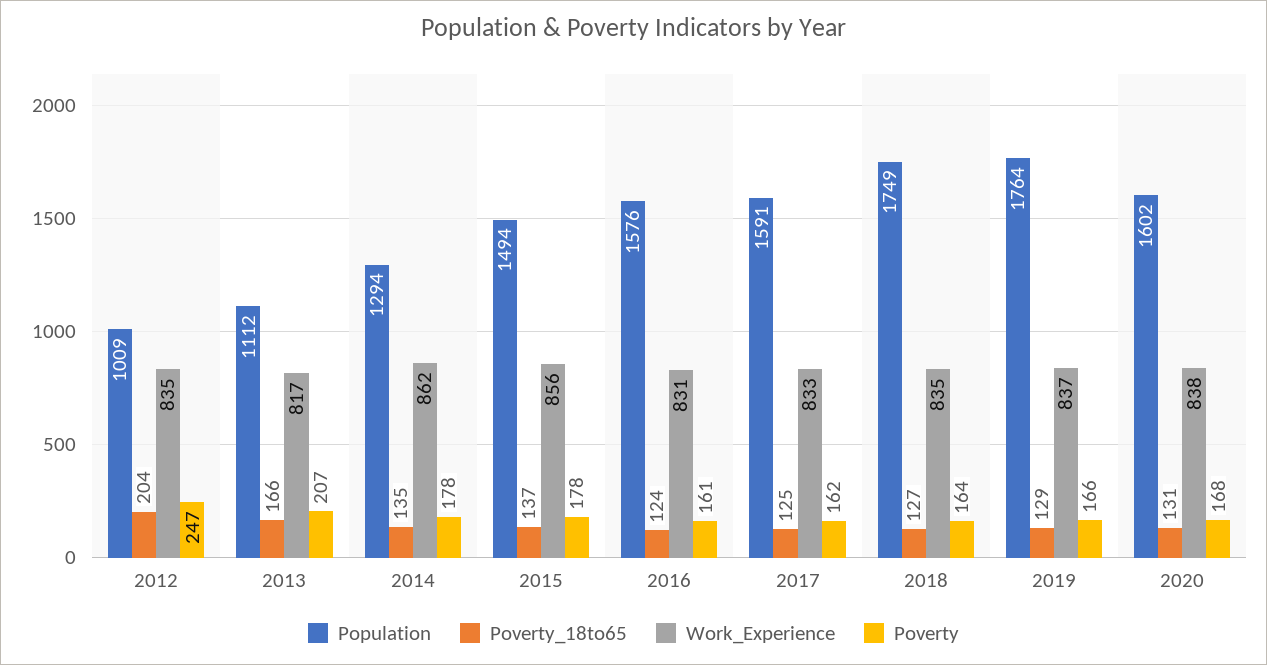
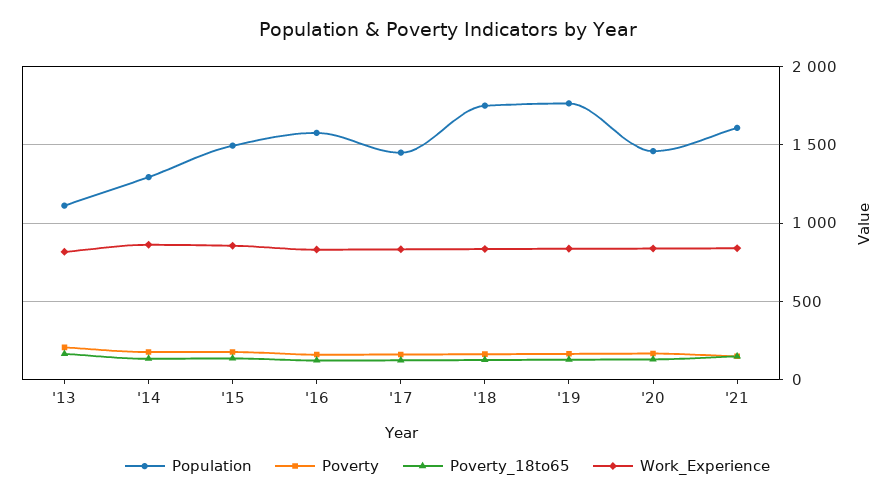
Population, 2012: 1009 -> none
Poverty_18to65, 2012: 204 -> none
Work_Experience, 2012: 835 -> none
Poverty, 2012: 247 -> none
Population, 2017: 1591 -> 1450
Population, 2020: 1602 -> 1450
Population, '21: none -> 1600
Poverty, '21: none -> 150
Poverty_18to65, '21: none -> 150
Work_Experience, '21: none -> 850

